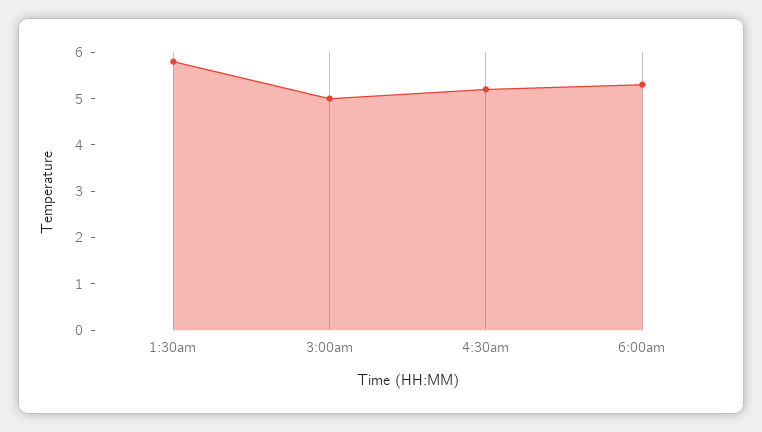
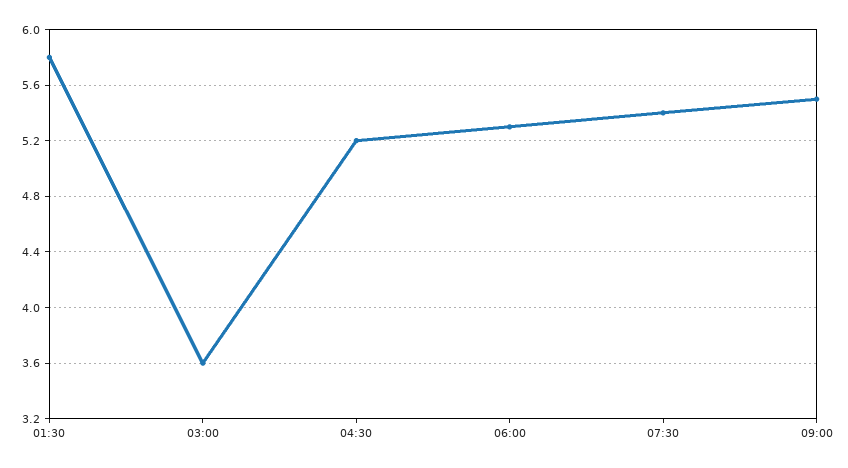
3:00am: 5 -> 3.6
07:30: none -> 5.4
09:00: none -> 5.5

